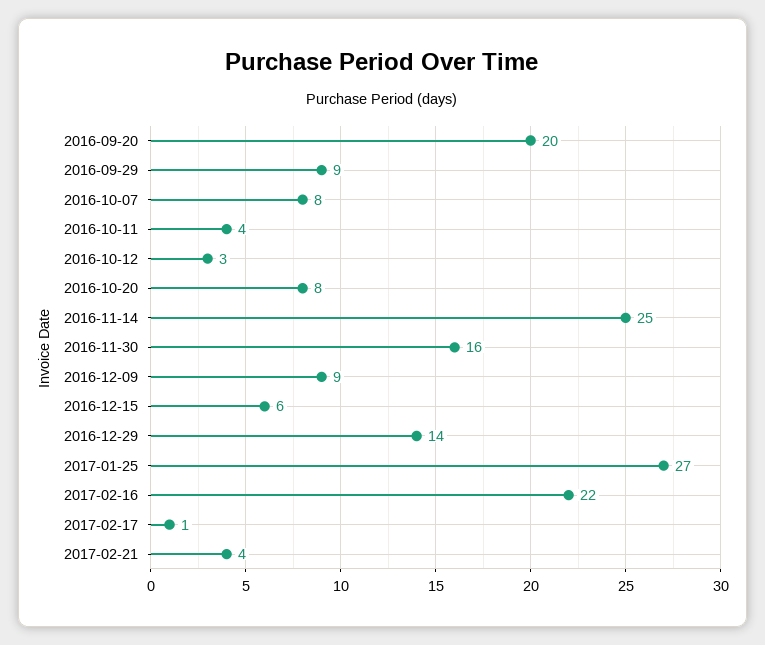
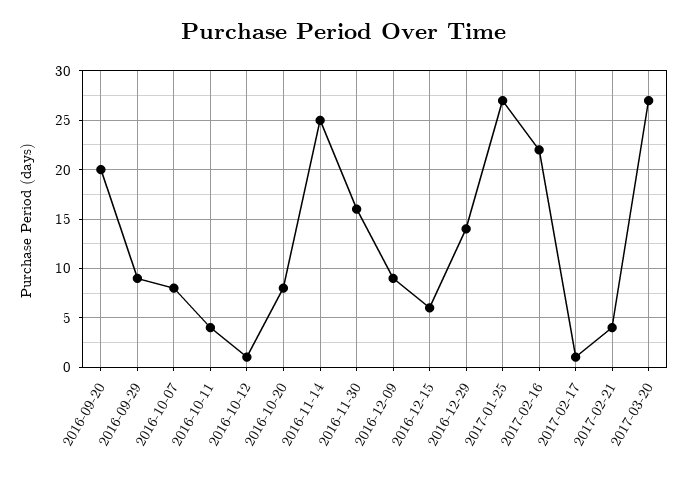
2016-10-12: 3 -> 1
2017-03-20: none -> 27

